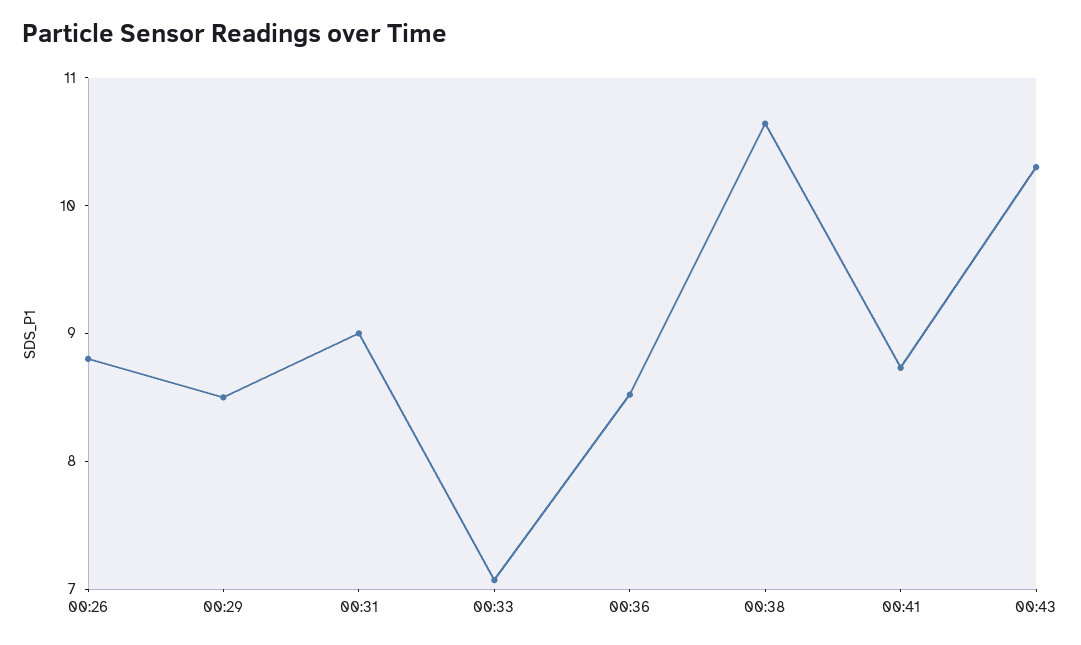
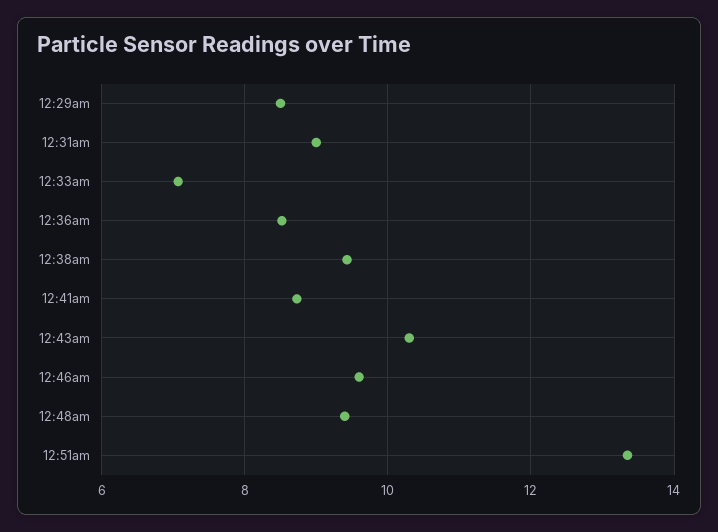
00:26: 8.8 -> none
00:38: 10.6 -> 9.4
12:46am: none -> 9.6
12:48am: none -> 9.4
12:51am: none -> 13.4

